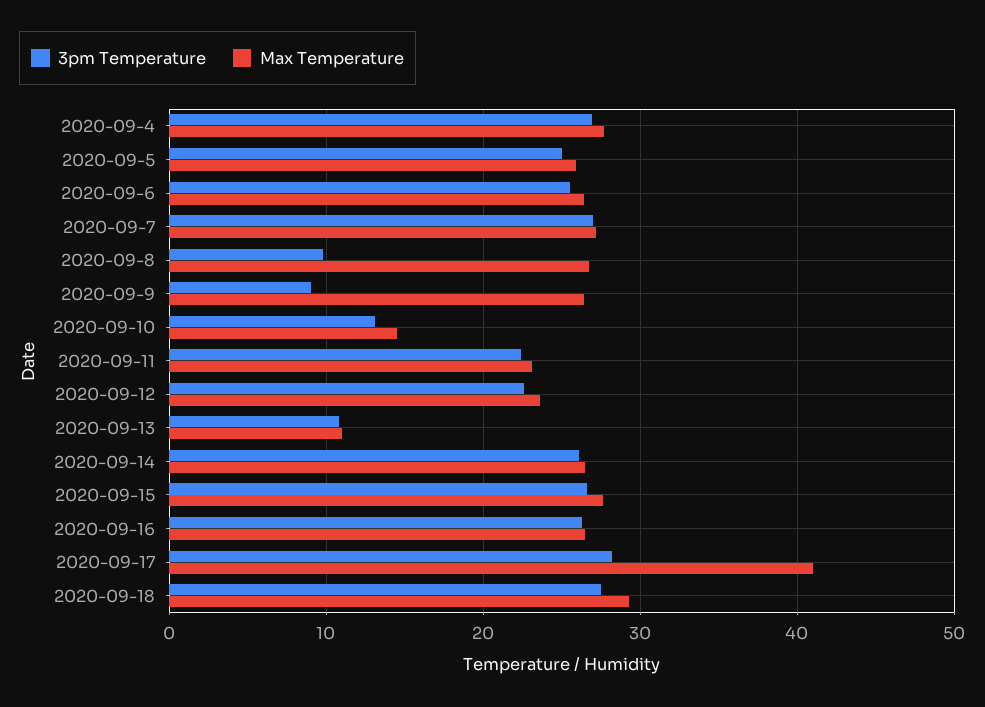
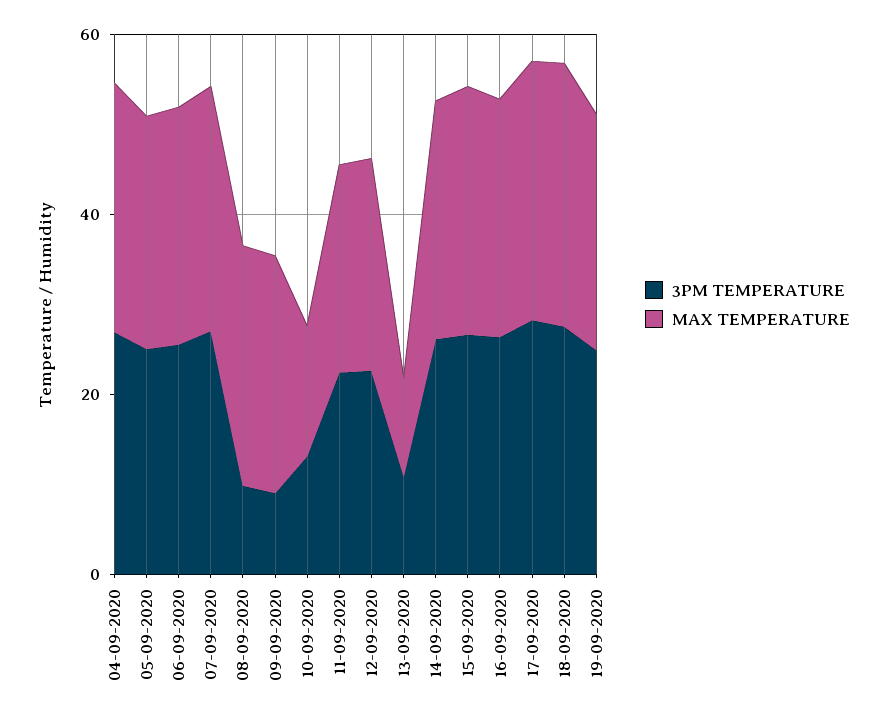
Max Temperature, 2020-09-17: 41 -> 30
3pm Temperature, 19-09-2020: none -> 25
Max Temperature, 19-09-2020: none -> 25

